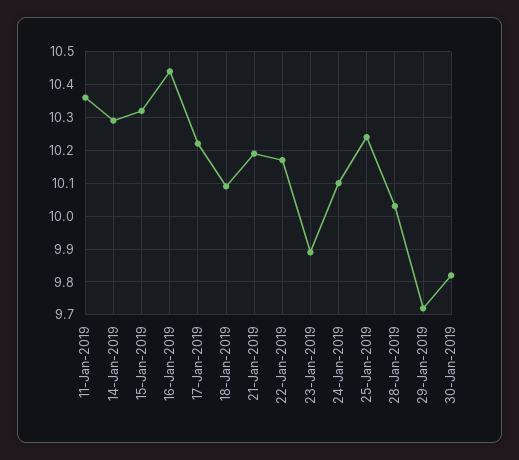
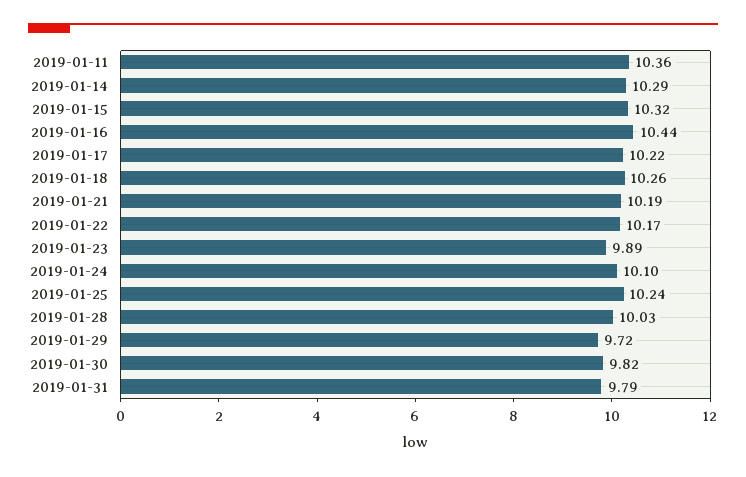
18-Jan-2019: 10.1 -> 10.26
2019-01-31: none -> 9.79

